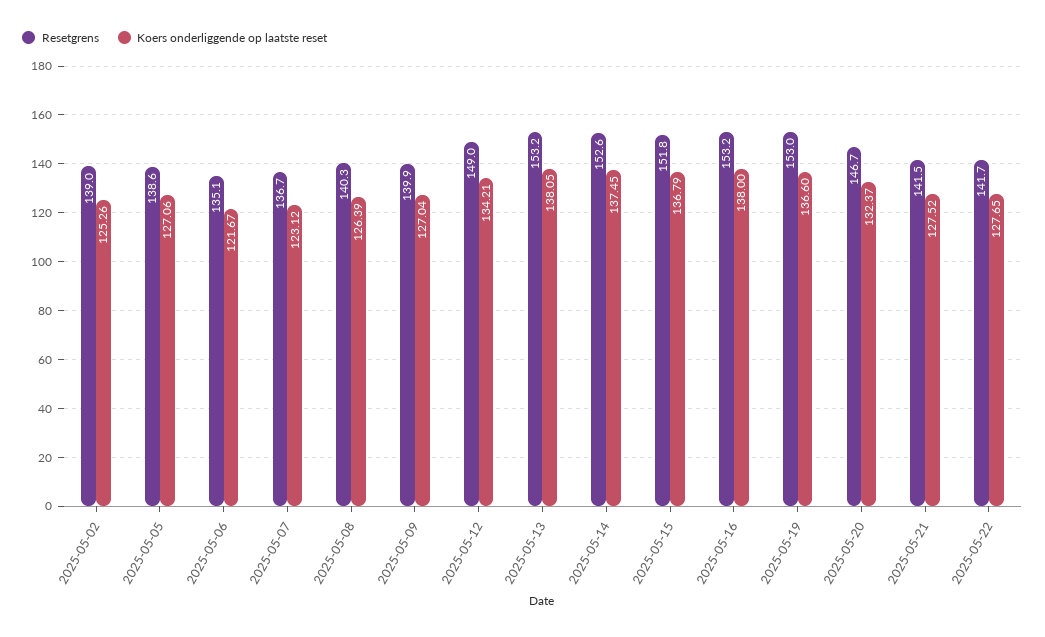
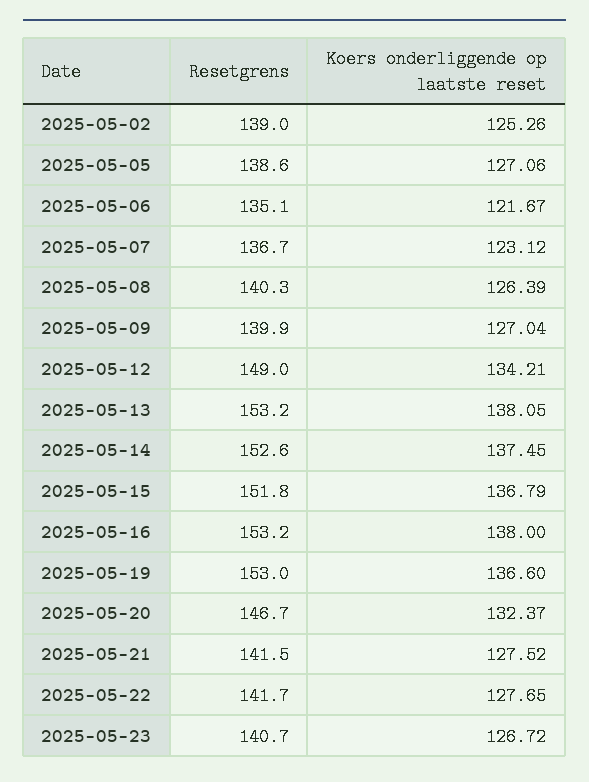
Resetgrens, 2025-05-23: none -> 140.7
Koers onderliggende op laatste reset, 2025-05-23: none -> 126.72

